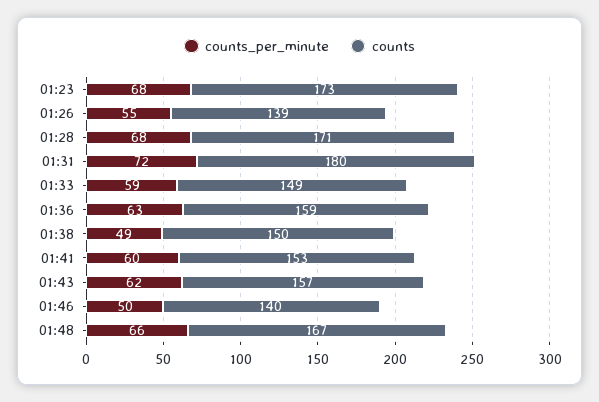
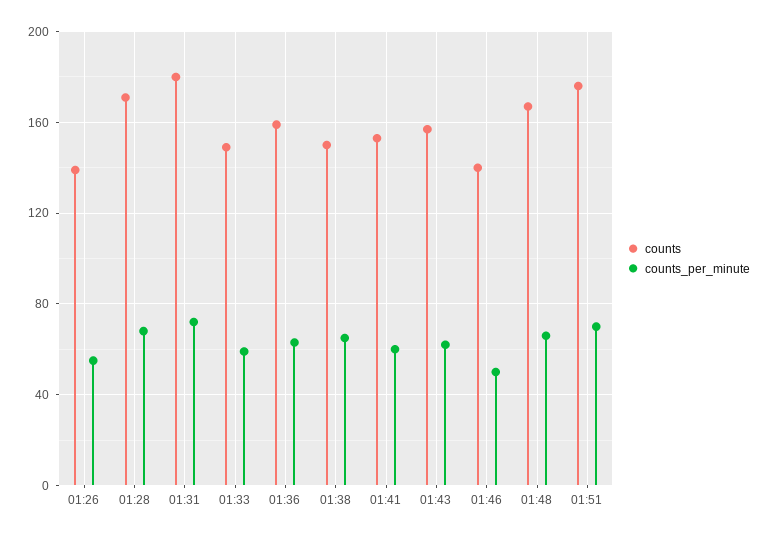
counts_per_minute, 01:23: 68 -> none
counts, 01:23: 173 -> none
counts_per_minute, 01:38: 49 -> 65
counts, 01:51: none -> 175
counts_per_minute, 01:51: none -> 70

